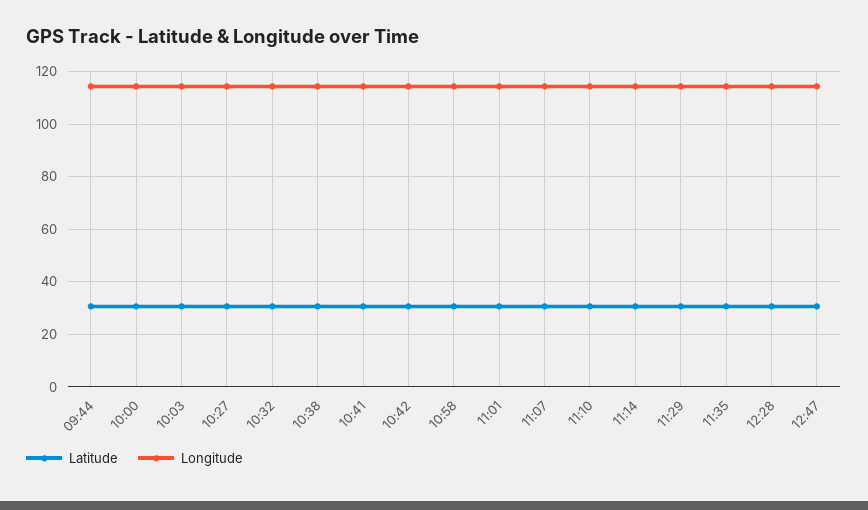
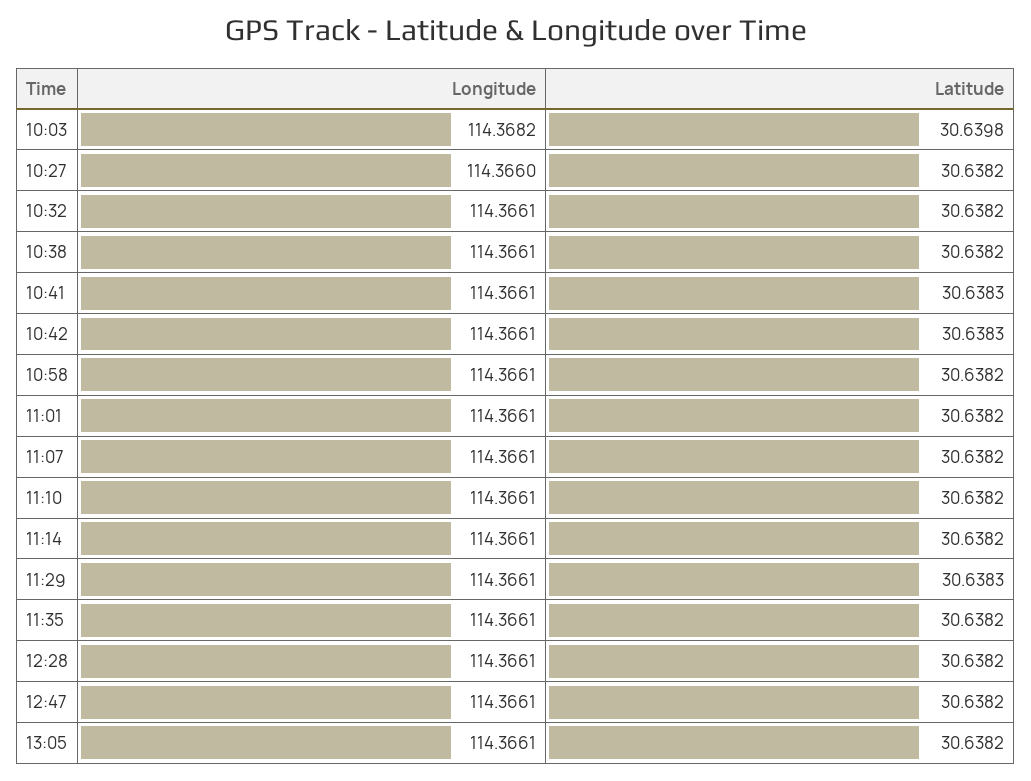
Latitude, 09:44: 30 -> none
Longitude, 09:44: 115 -> none
Latitude, 10:00: 30 -> none
Longitude, 10:00: 115 -> none
Longitude, 13:05: none -> 114.3661
Latitude, 13:05: none -> 30.6382

